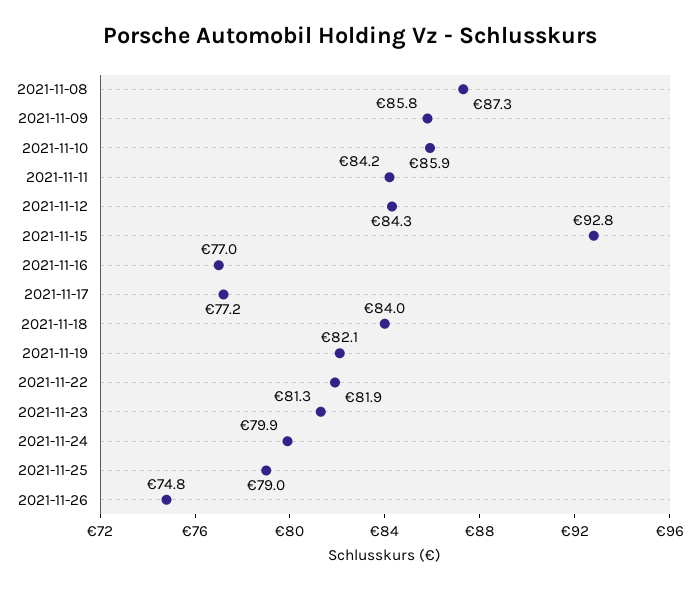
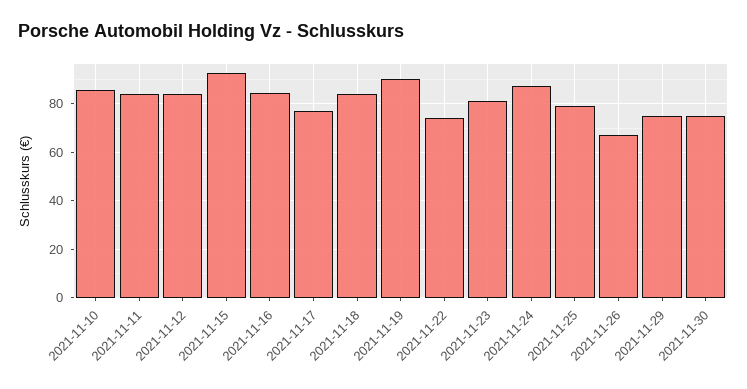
2021-11-08: 87.3 -> none
2021-11-09: 85.8 -> none
2021-11-16: 77 -> 85
2021-11-19: 82.1 -> 90
2021-11-22: 81.9 -> 75
2021-11-24: 79.9 -> 87.5
2021-11-26: 74.8 -> 67.5
2021-11-29: none -> 75
2021-11-30: none -> 75

